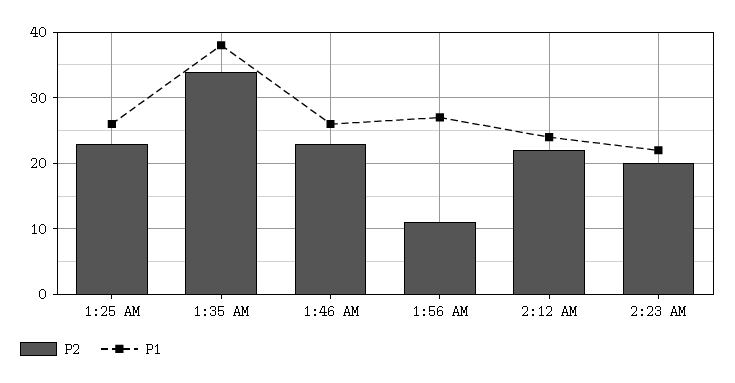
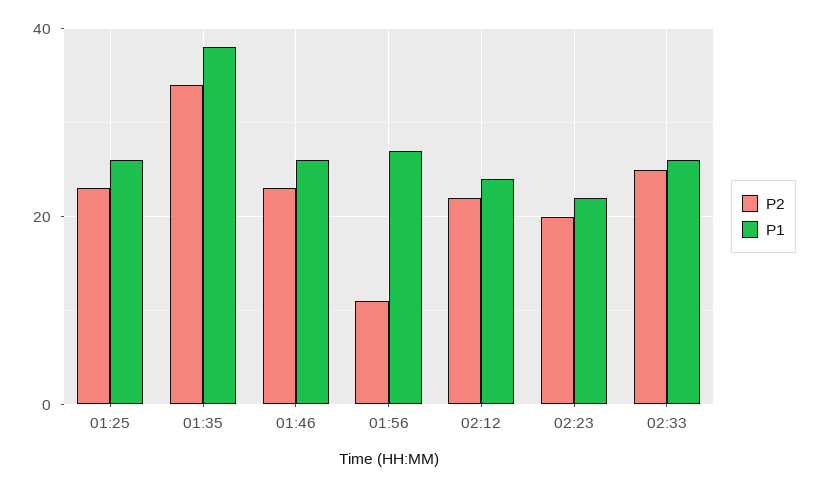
P2, 02:33: none -> 25
P1, 02:33: none -> 25

